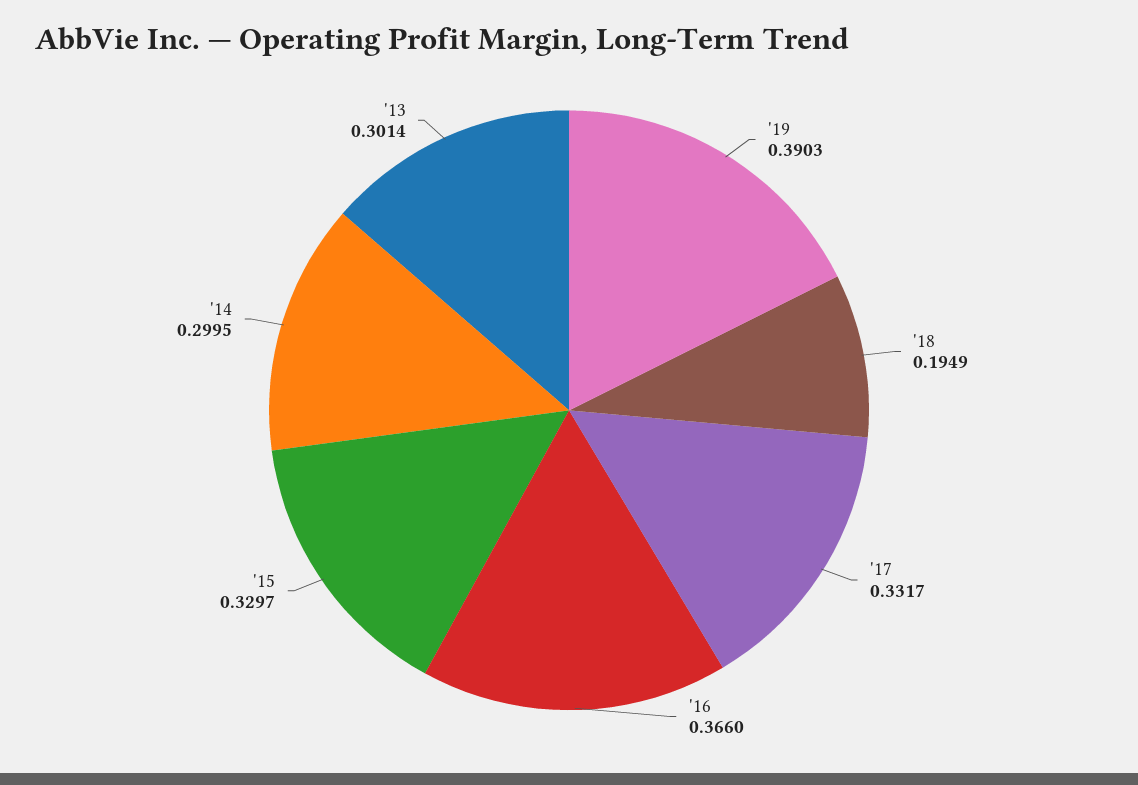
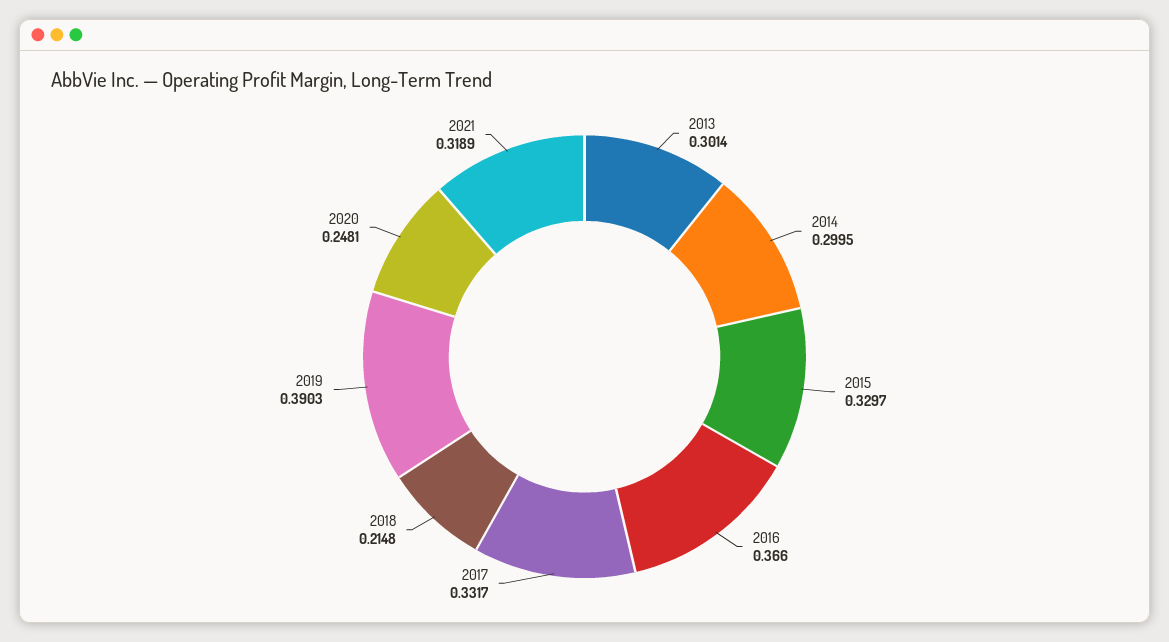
'18: 0.1949 -> 0.2148
2020: none -> 0.2481
2021: none -> 0.3189

